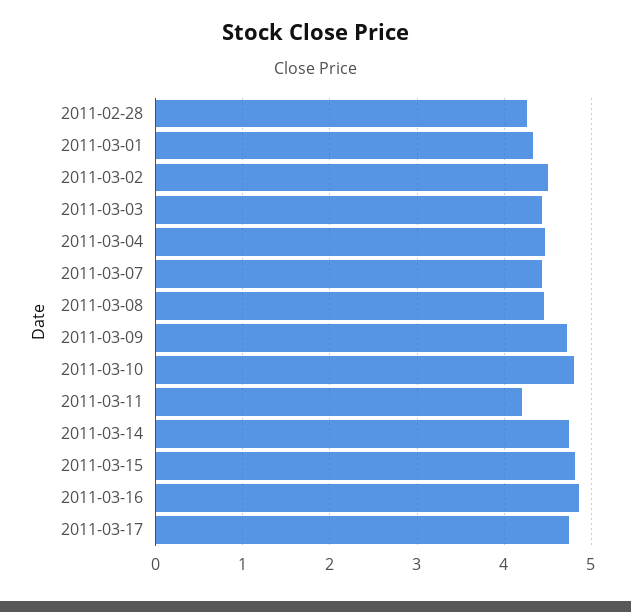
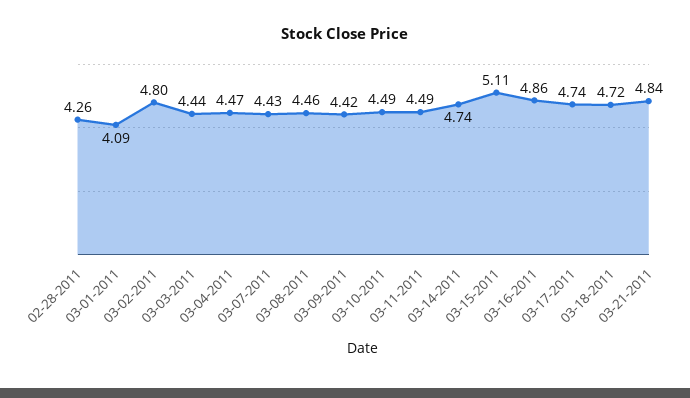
2011-03-01: 4.3 -> 4.09
2011-03-02: 4.5 -> 4.8
2011-03-09: 4.7 -> 4.42
2011-03-10: 4.8 -> 4.49
2011-03-11: 4.2 -> 4.49
2011-03-15: 4.8 -> 5.11
03-18-2011: none -> 4.72
03-21-2011: none -> 4.84

